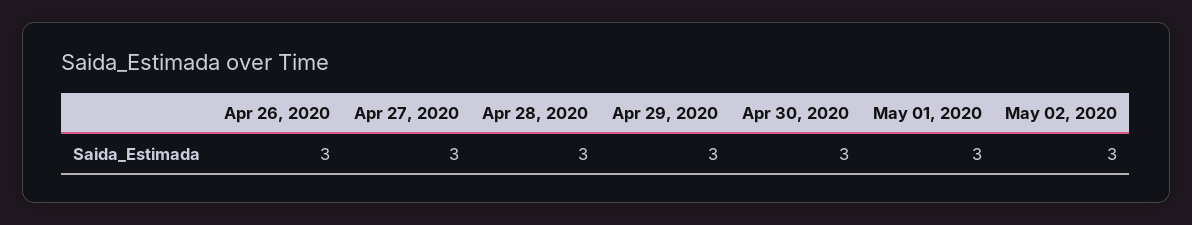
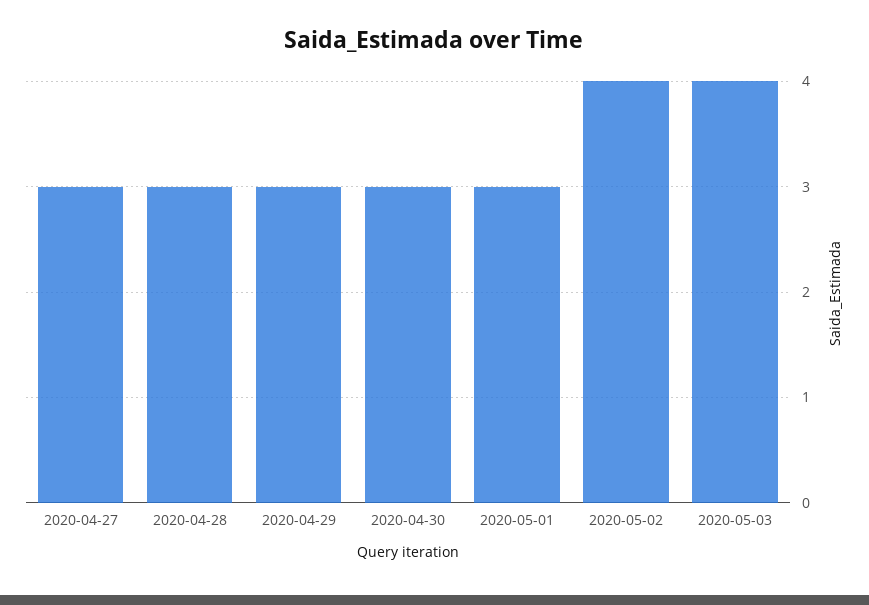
Apr 26, 2020: 3 -> none
May 02, 2020: 3 -> 4
2020-05-03: none -> 4

